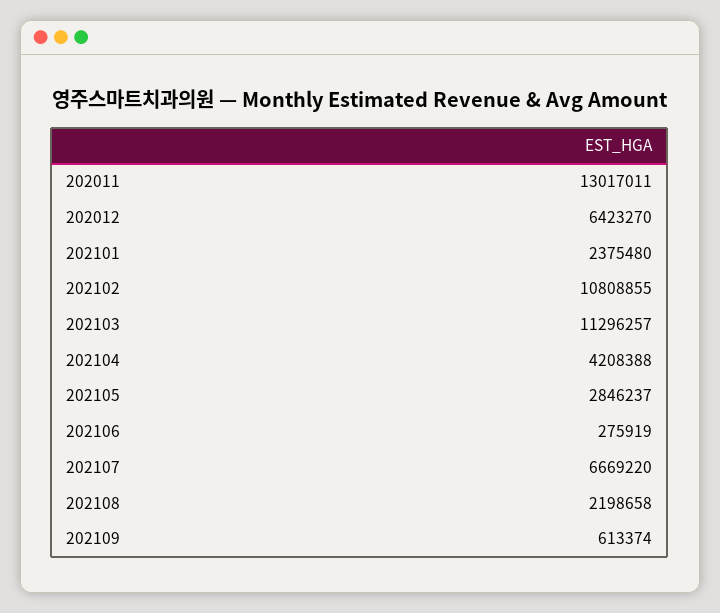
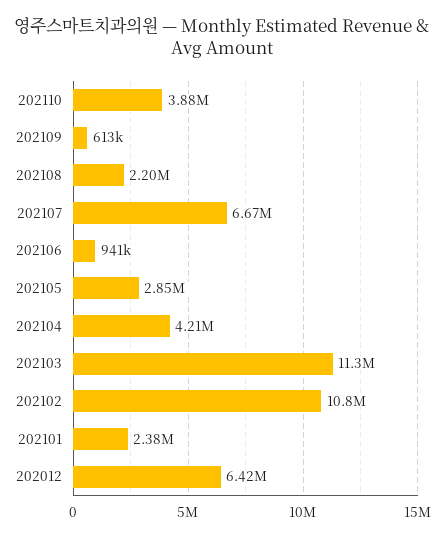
202011: 13017011 -> none
202106: 275919 -> 941000
202110: none -> 3880000

